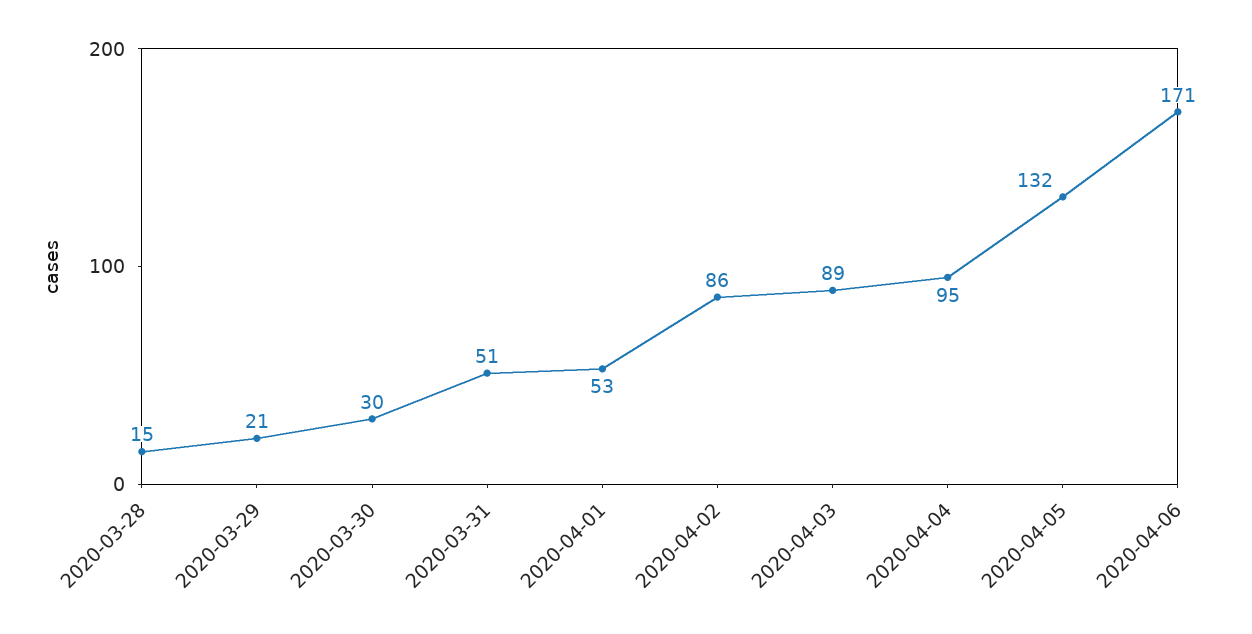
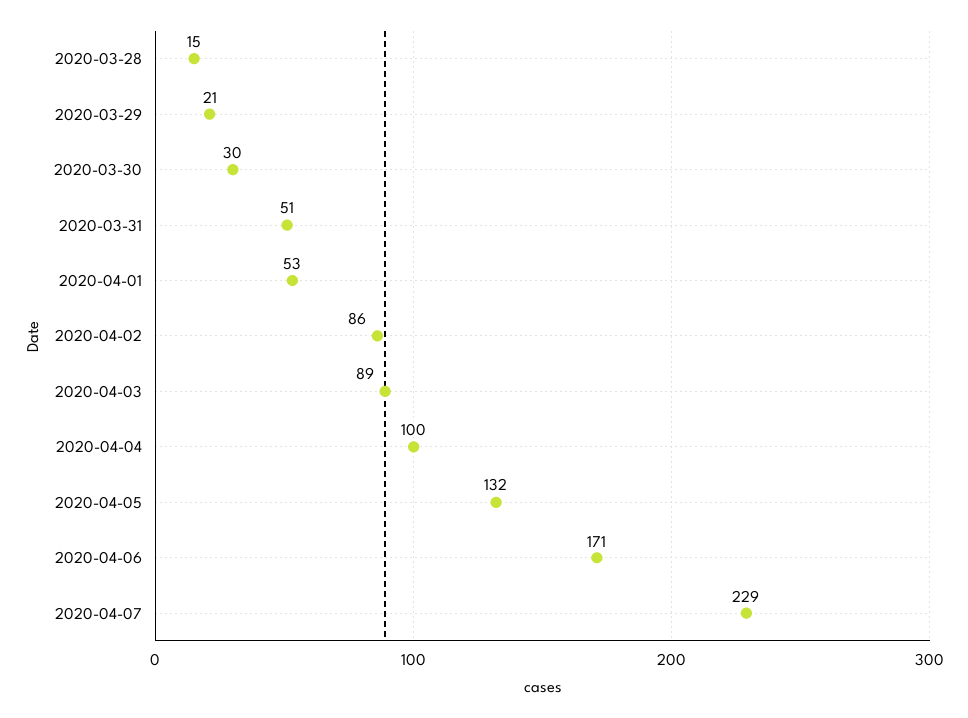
2020-04-04: 95 -> 100
2020-04-07: none -> 229

